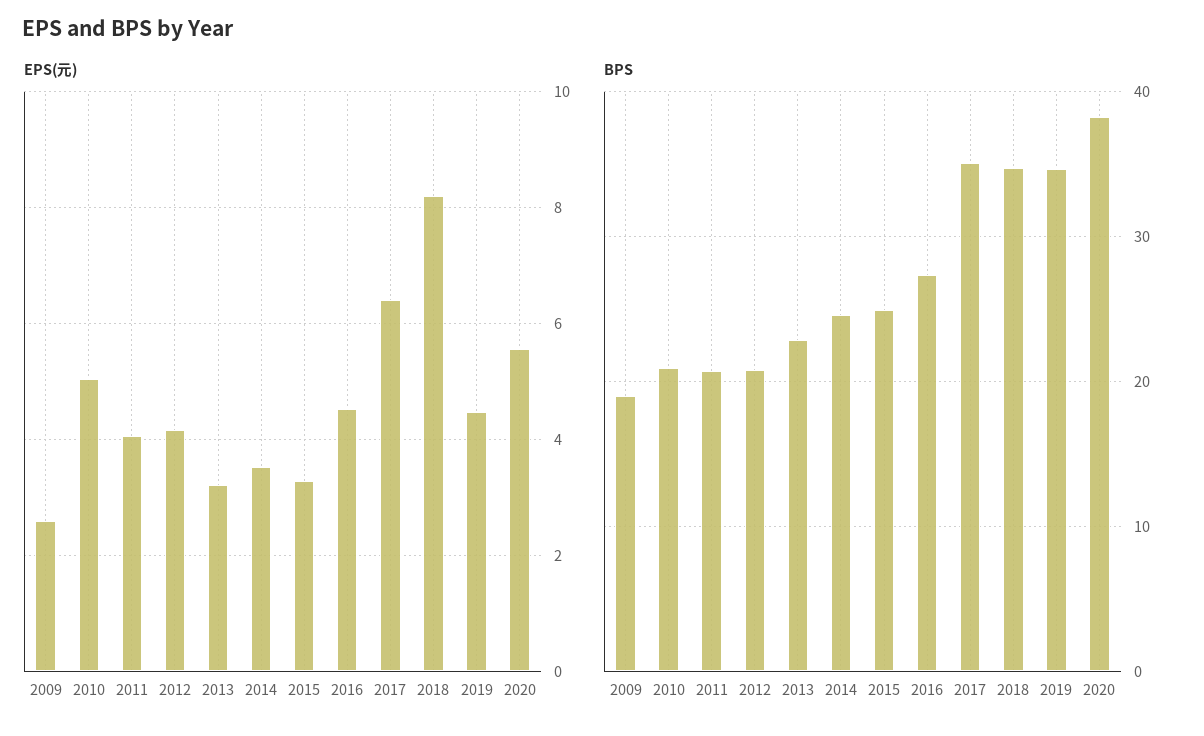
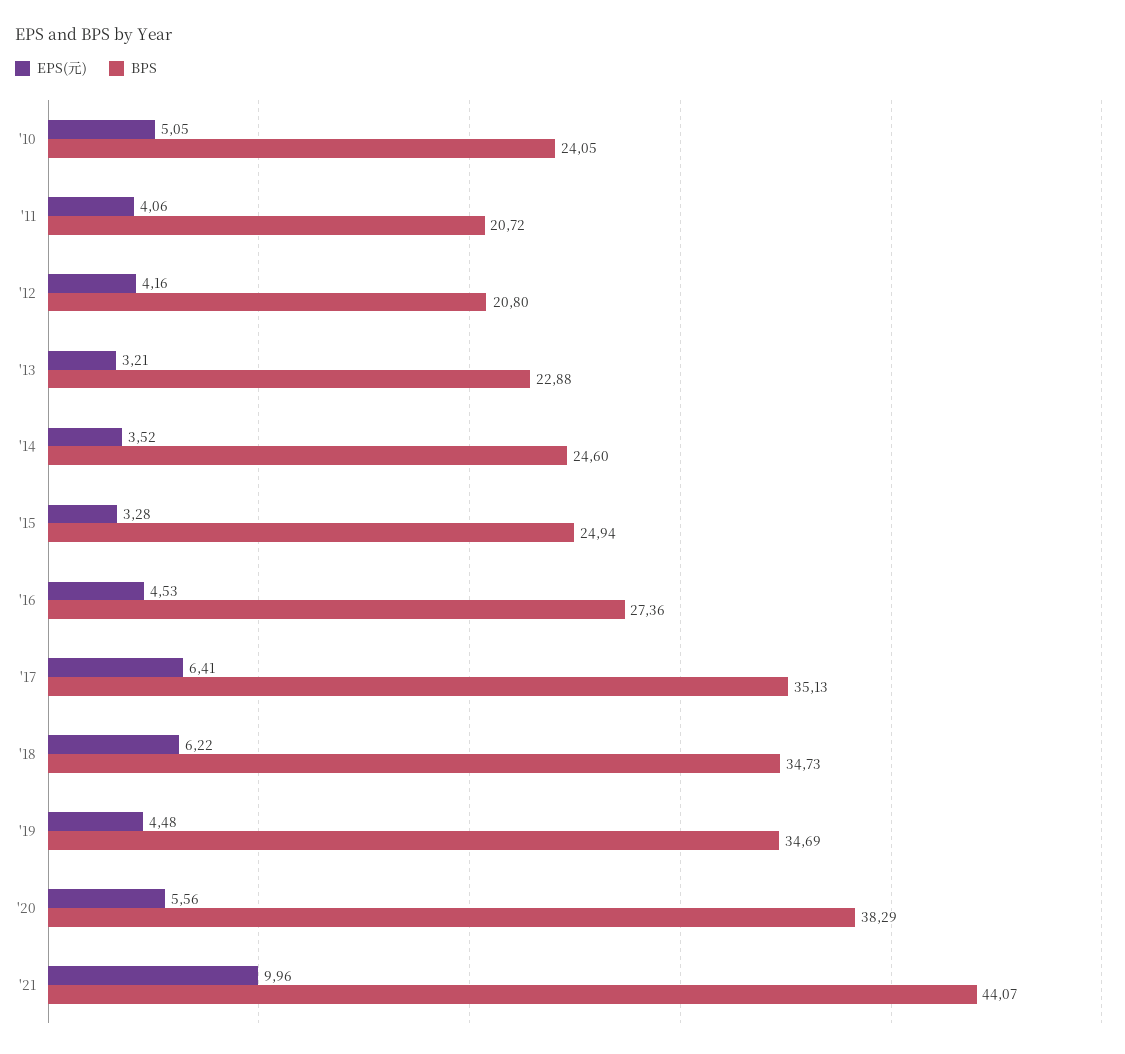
EPS(元), 2009: 2.6 -> none
EPS(元), 2018: 8.2 -> 6.22
BPS, 2009: 19 -> none
BPS, 2010: 21 -> 24.05
EPS(元), '21: none -> 9.96
BPS, '21: none -> 44.07

